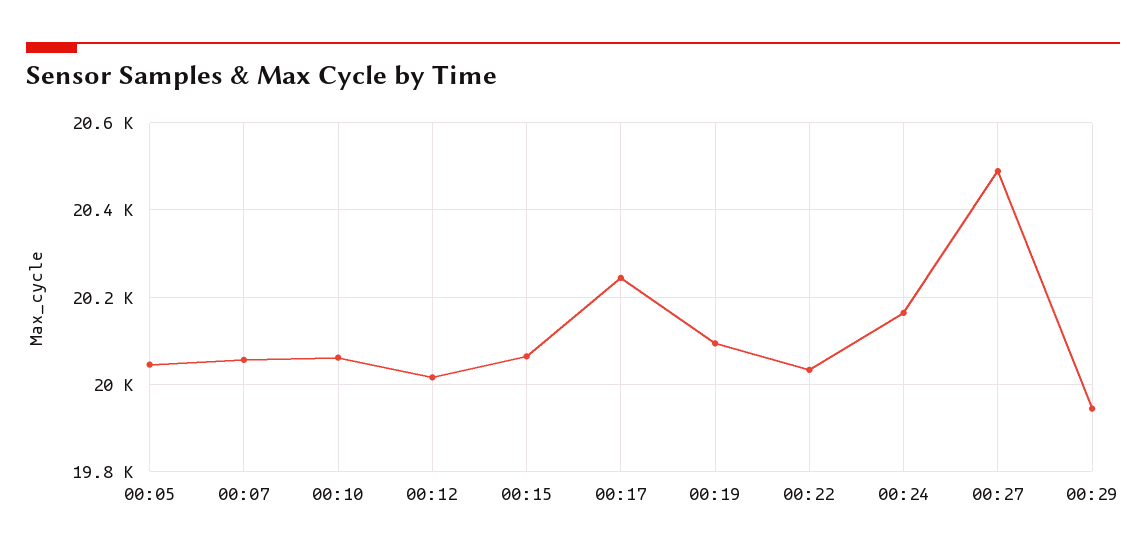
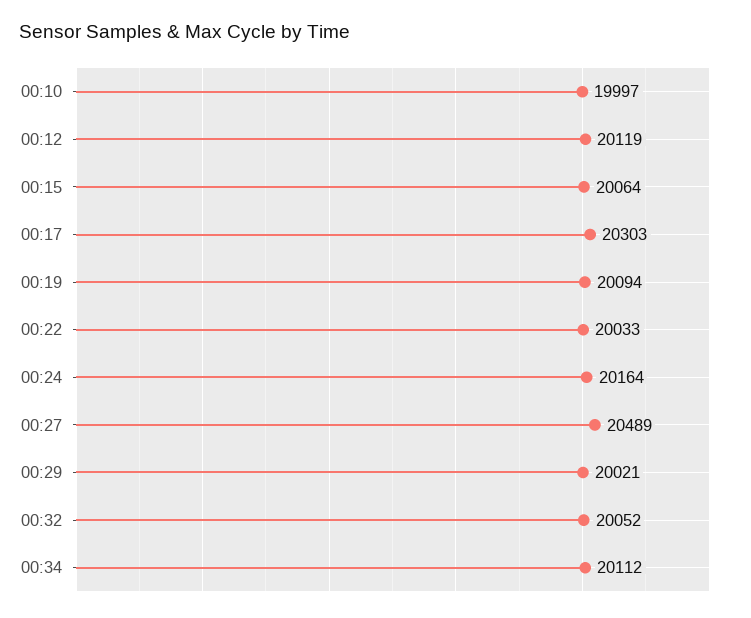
00:05: 20040 -> none
00:07: 20060 -> none
00:10: 20060 -> 19997
00:12: 20020 -> 20119
00:17: 20240 -> 20303
00:29: 19940 -> 20021
00:32: none -> 20052
00:34: none -> 20112

